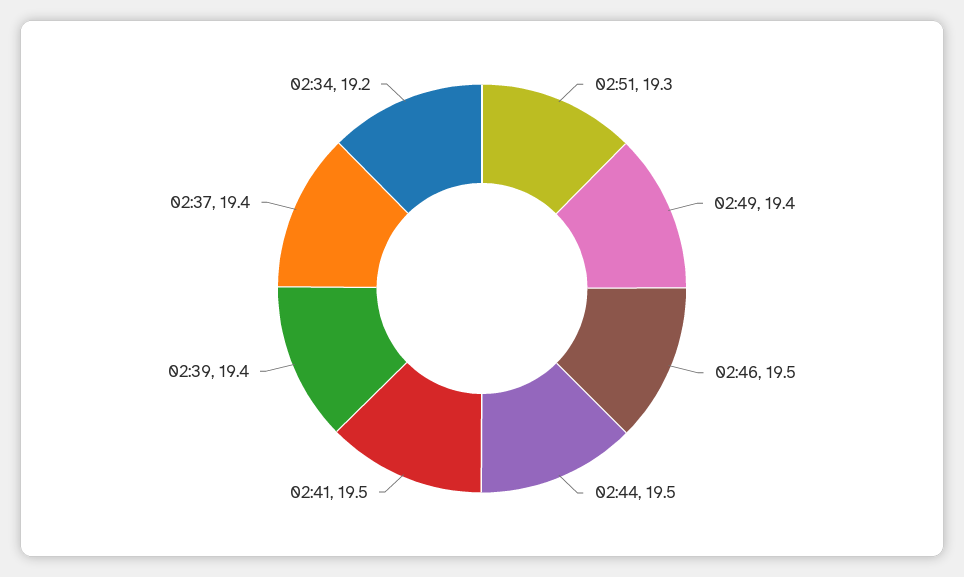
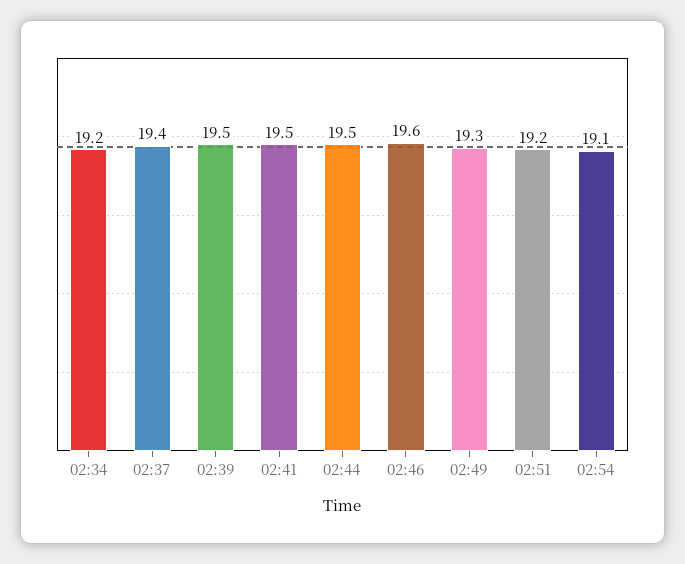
02:51: 19.3 -> 19.2
02:49: 19.4 -> 19.3
02:46: 19.5 -> 19.6
02:39: 19.4 -> 19.5
02:54: none -> 19.1

